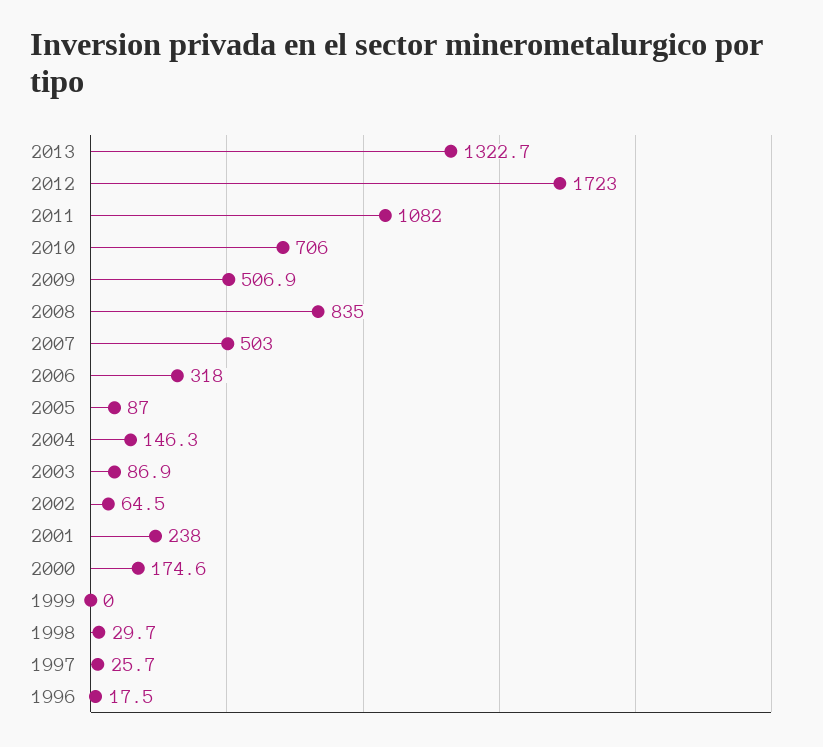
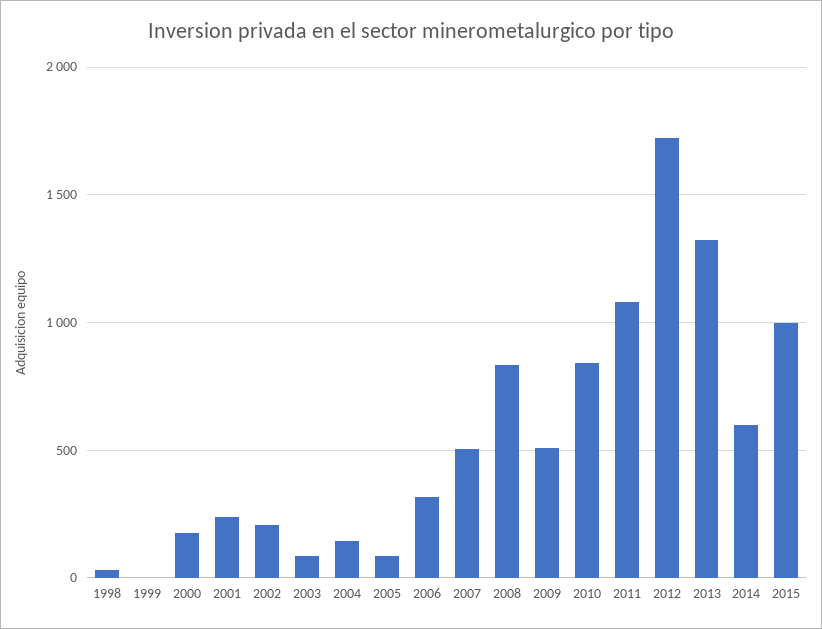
2010: 706 -> 850
2002: 64.5 -> 200
1997: 25.7 -> none
1996: 17.5 -> none
2014: none -> 600
2015: none -> 1000

